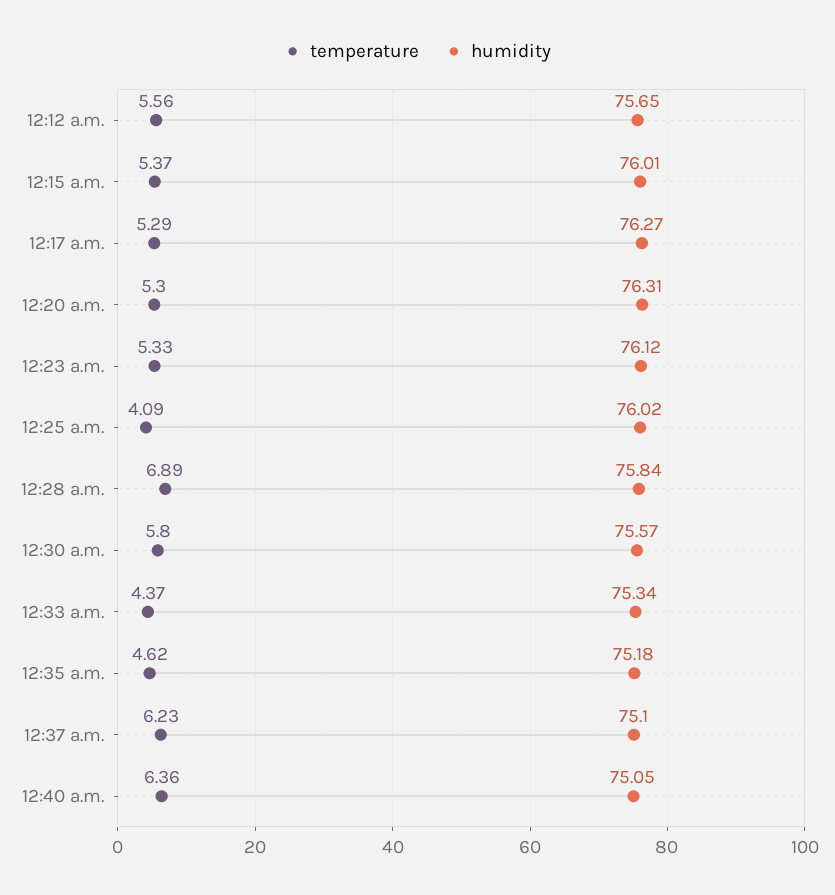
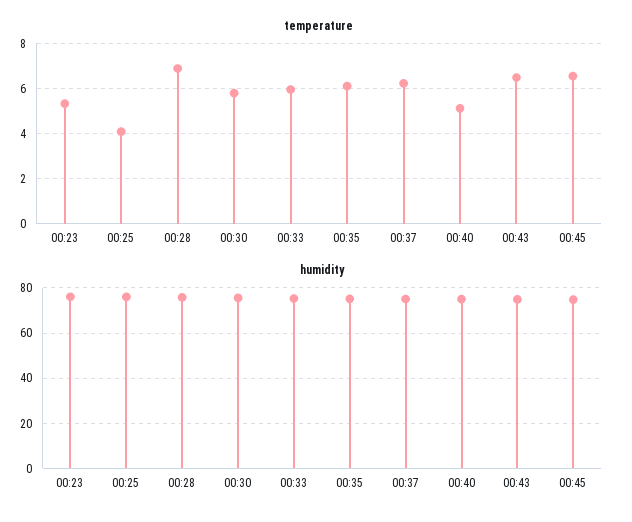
temperature, 12:12 a.m.: 5.56 -> none
humidity, 12:12 a.m.: 75.65 -> none
temperature, 12:15 a.m.: 5.37 -> none
humidity, 12:15 a.m.: 76.01 -> none
temperature, 12:17 a.m.: 5.29 -> none
humidity, 12:17 a.m.: 76.27 -> none
temperature, 12:20 a.m.: 5.3 -> none
humidity, 12:20 a.m.: 76.31 -> none
temperature, 12:33 a.m.: 4.37 -> 6
temperature, 12:35 a.m.: 4.62 -> 6
temperature, 12:40 a.m.: 6.36 -> 5
temperature, 00:43: none -> 6.5
temperature, 00:45: none -> 6.5
humidity, 00:43: none -> 75
humidity, 00:45: none -> 75

